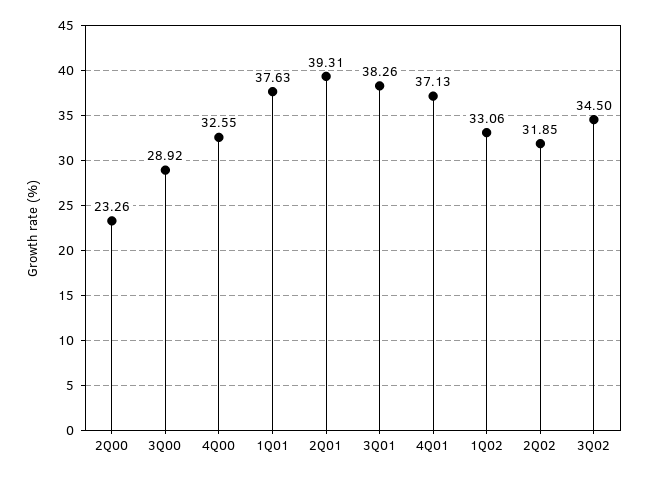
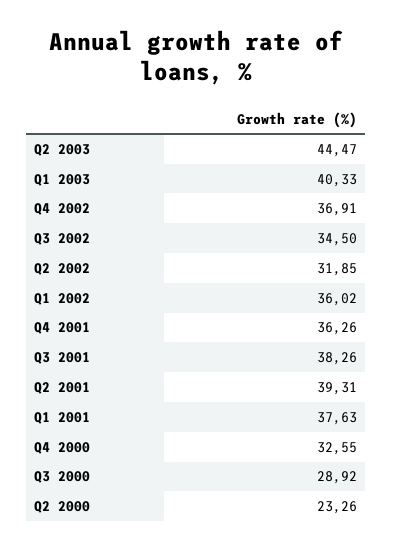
4Q01: 37.13 -> 36.26
1Q02: 33.06 -> 36.02
Q2 2003: none -> 44.47
Q1 2003: none -> 40.33
Q4 2002: none -> 36.91

